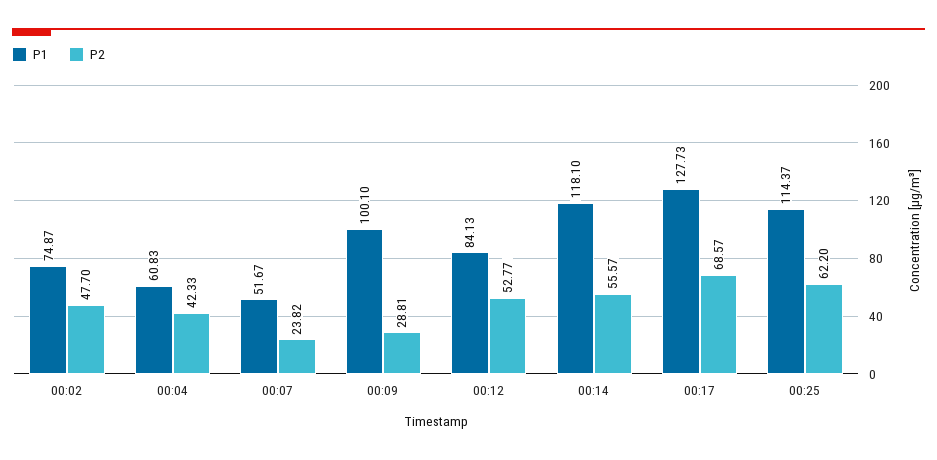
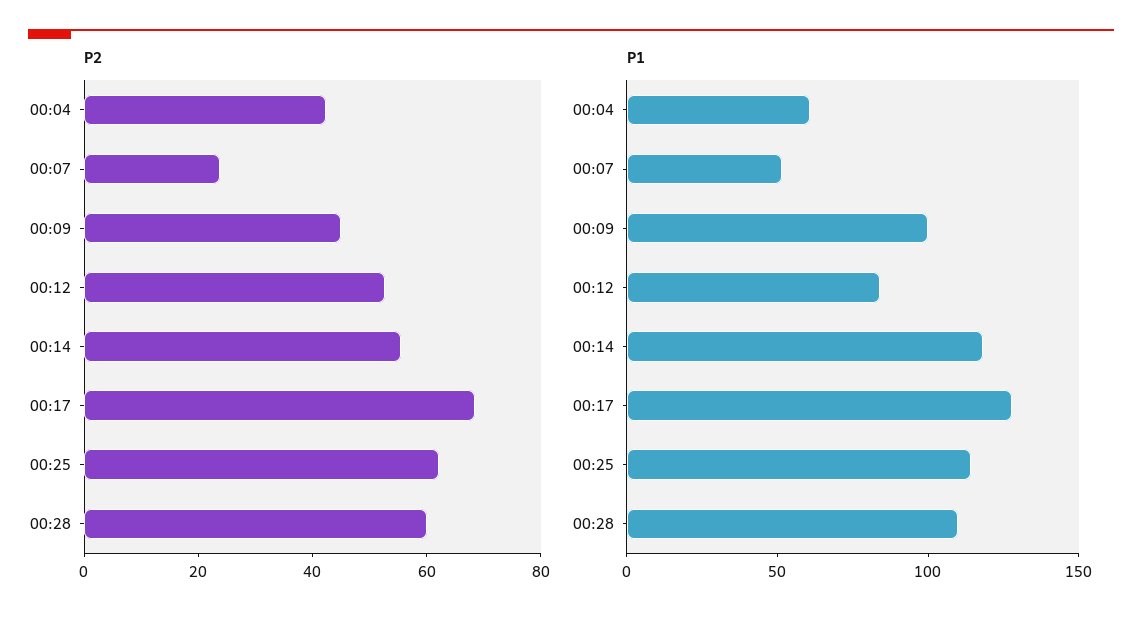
P1, 00:02: 74.87 -> none
P2, 00:02: 47.7 -> none
P2, 00:09: 28.81 -> 45
P2, 00:28: none -> 60
P1, 00:28: none -> 110

